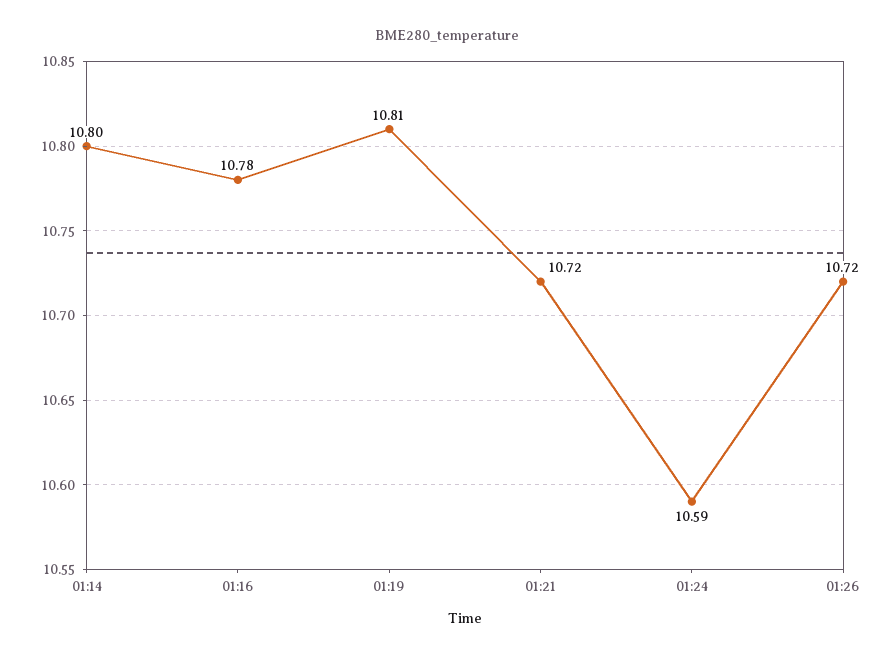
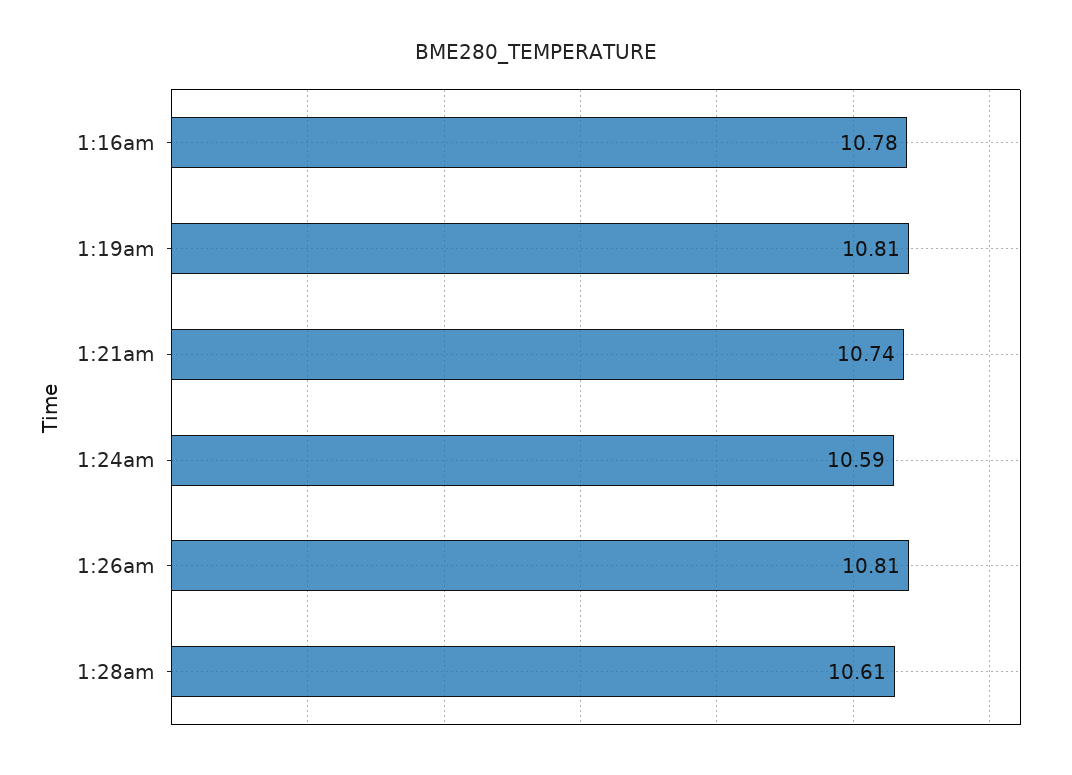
01:14: 10.8 -> none
01:21: 10.72 -> 10.74
01:26: 10.72 -> 10.81
1:28am: none -> 10.61

